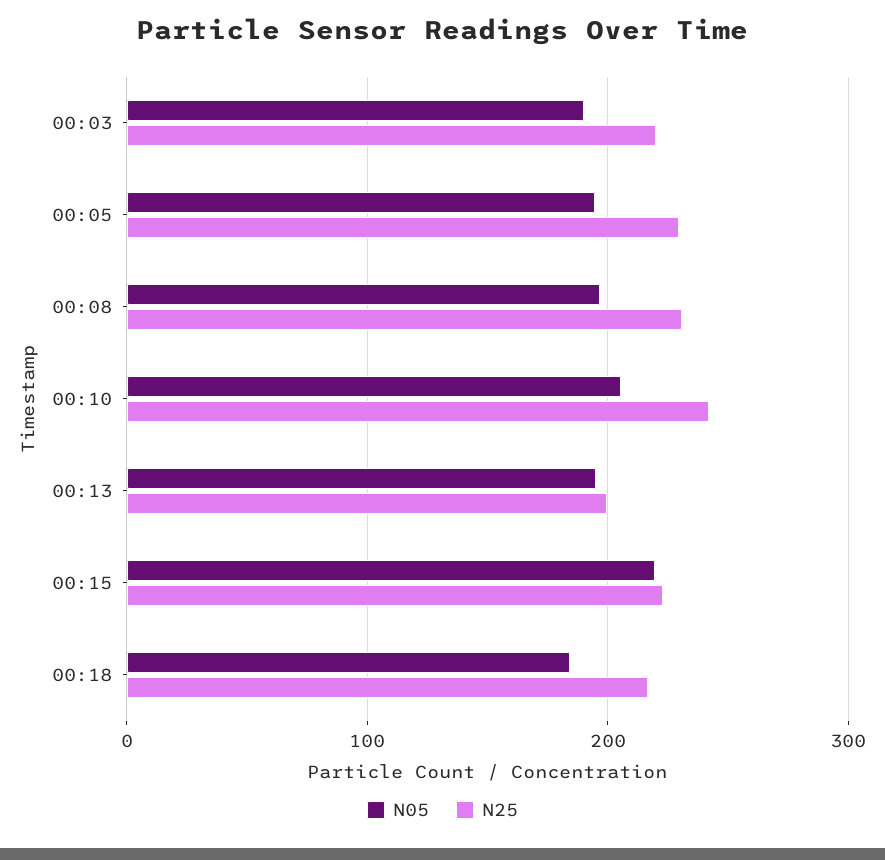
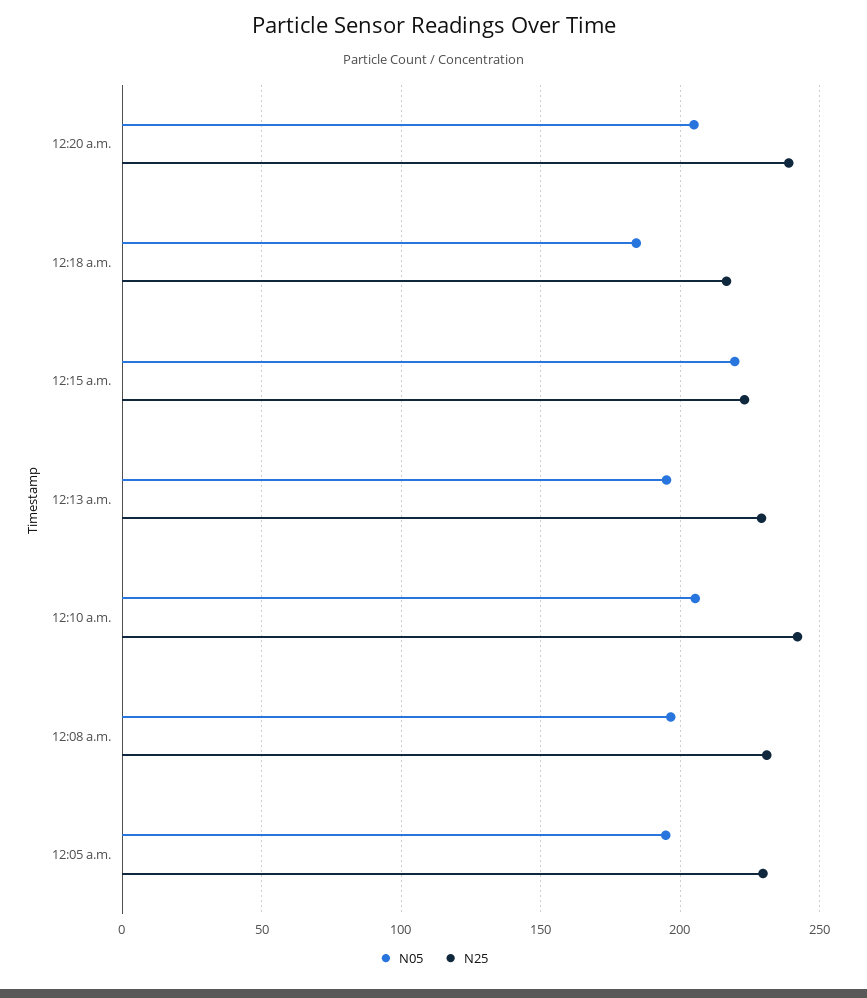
N05, 00:03: 190 -> none
N25, 00:03: 220 -> none
N25, 00:13: 200 -> 230
N05, 12:20 a.m.: none -> 205
N25, 12:20 a.m.: none -> 240

